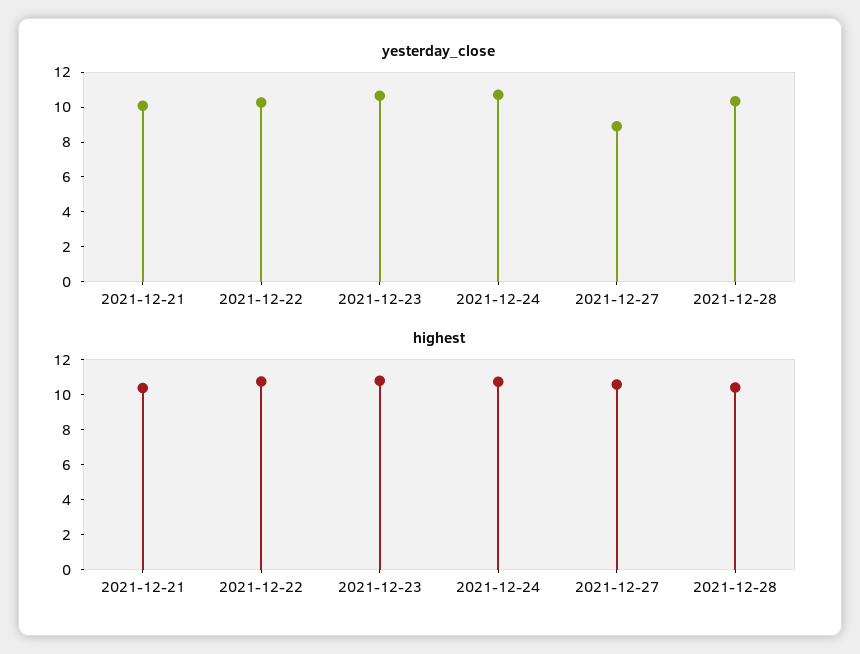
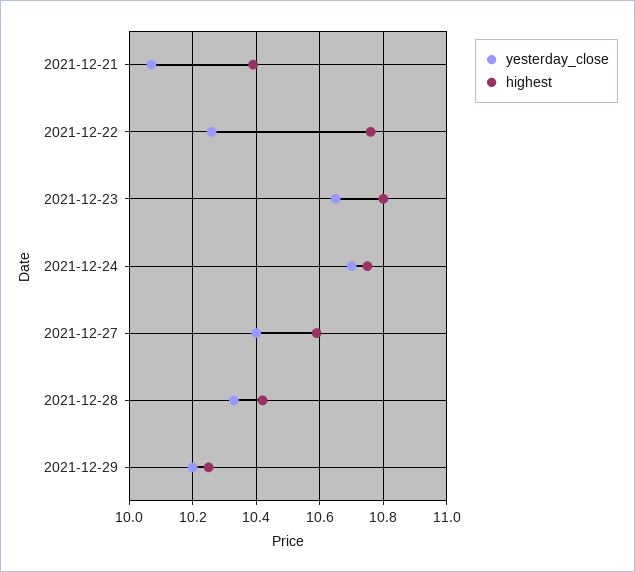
yesterday_close, 2021-12-27: 9 -> 10.4
yesterday_close, 2021-12-29: none -> 10.2
highest, 2021-12-29: none -> 10.25

